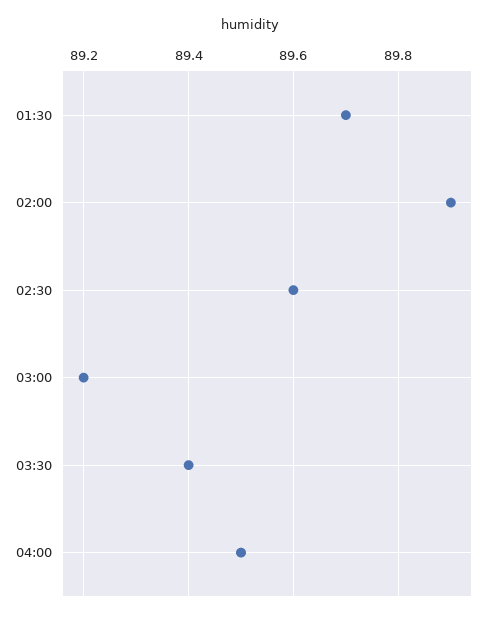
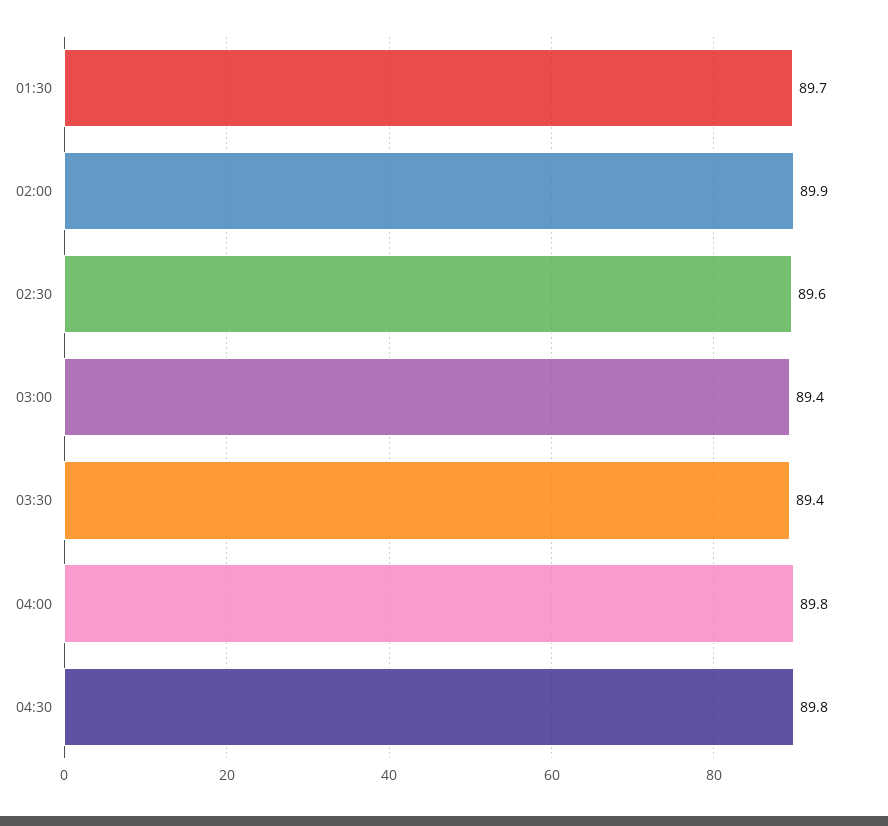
03:00: 89.2 -> 89.4
04:00: 89.5 -> 89.8
04:30: none -> 89.8

